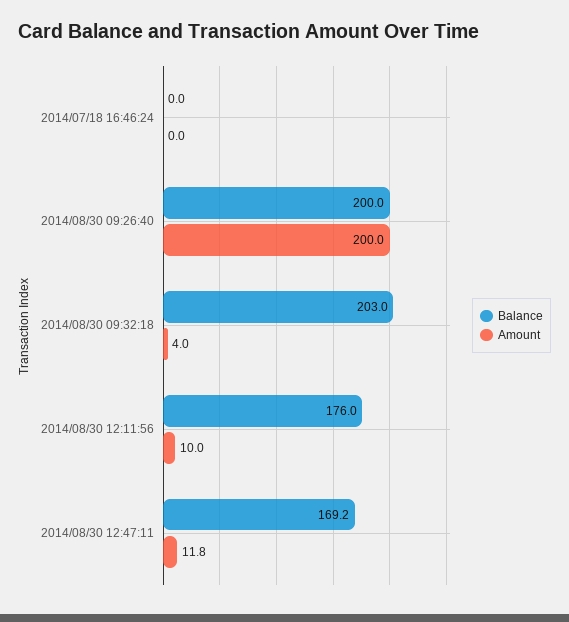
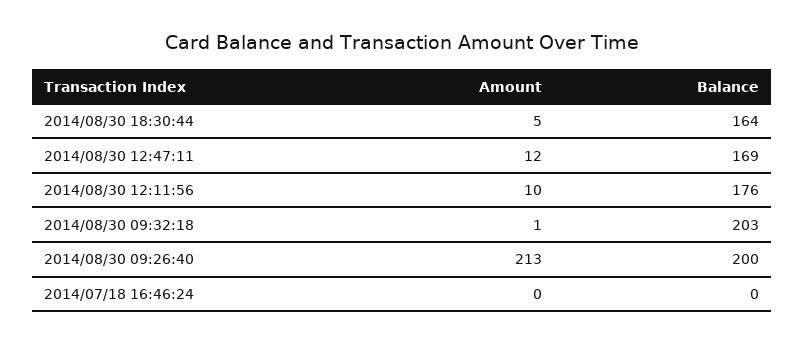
Amount, 2014/08/30 09:26:40: 200 -> 213
Amount, 2014/08/30 09:32:18: 4 -> 1
Amount, 2014/08/30 18:30:44: none -> 5
Balance, 2014/08/30 18:30:44: none -> 164

